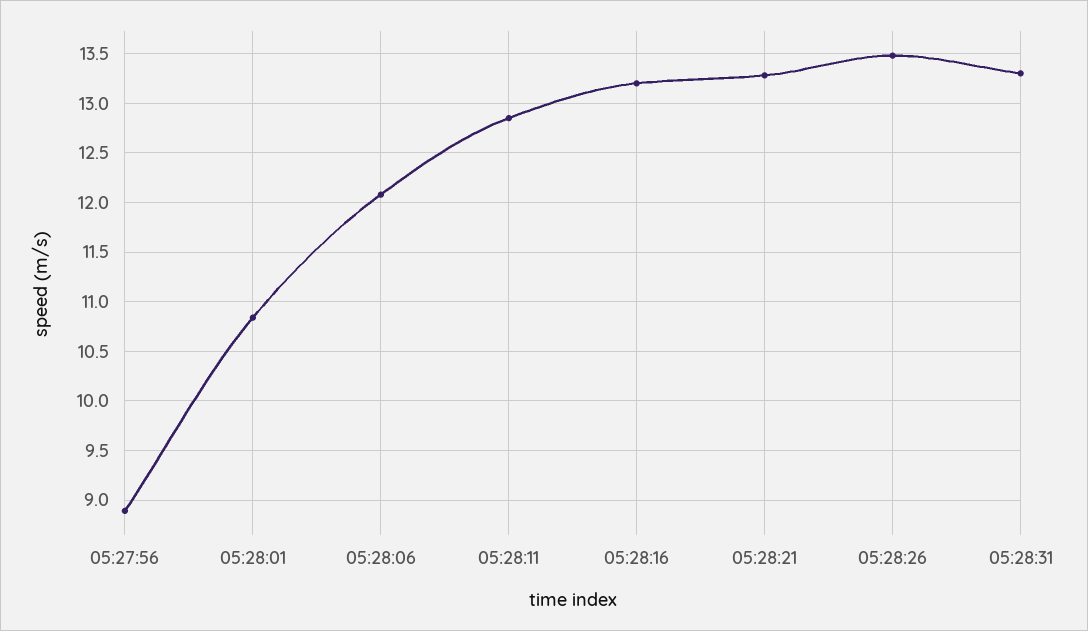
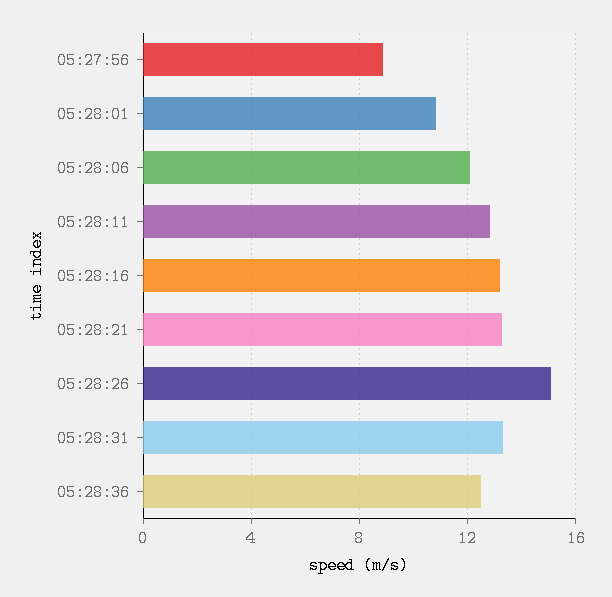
05:28:26: 13.5 -> 15
05:28:36: none -> 12.5

